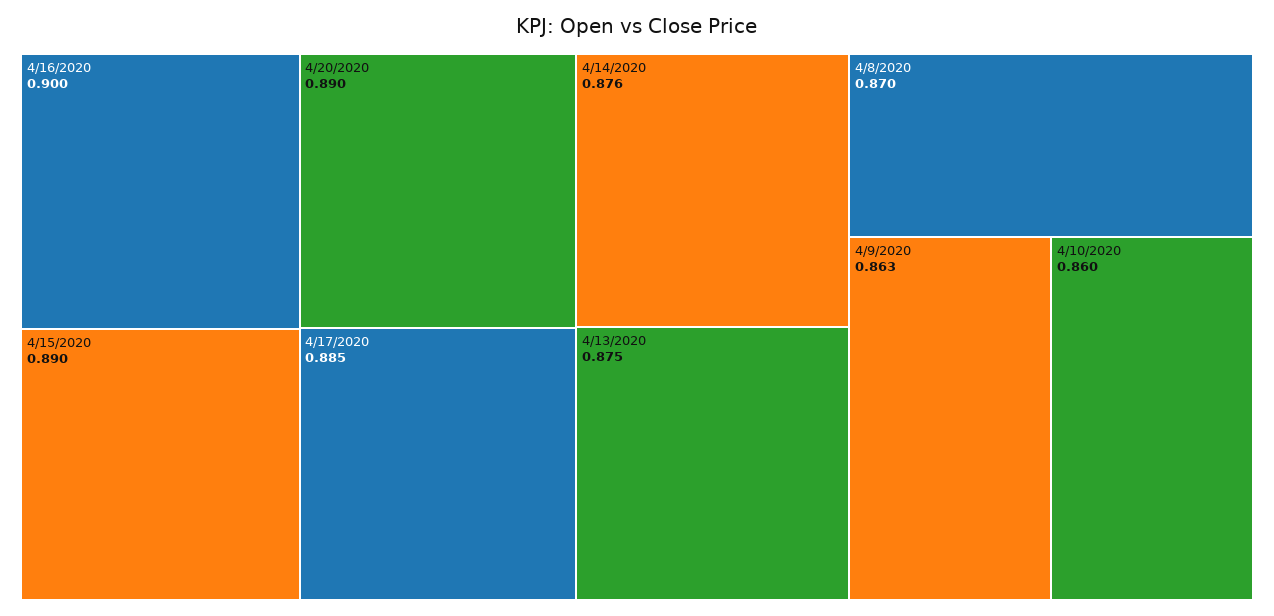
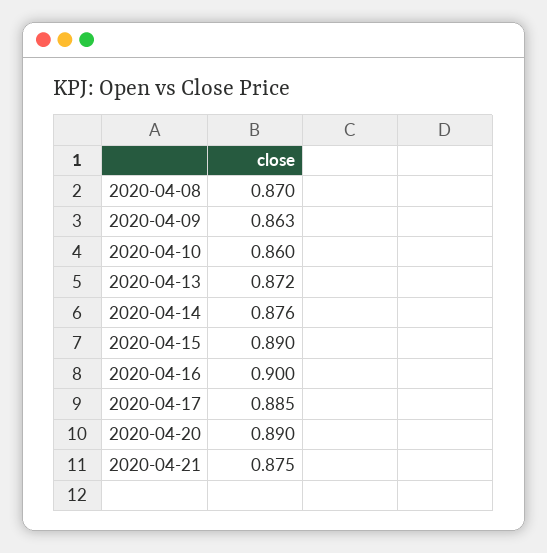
4/13/2020: 0.875 -> 0.872
2020-04-21: none -> 0.875

